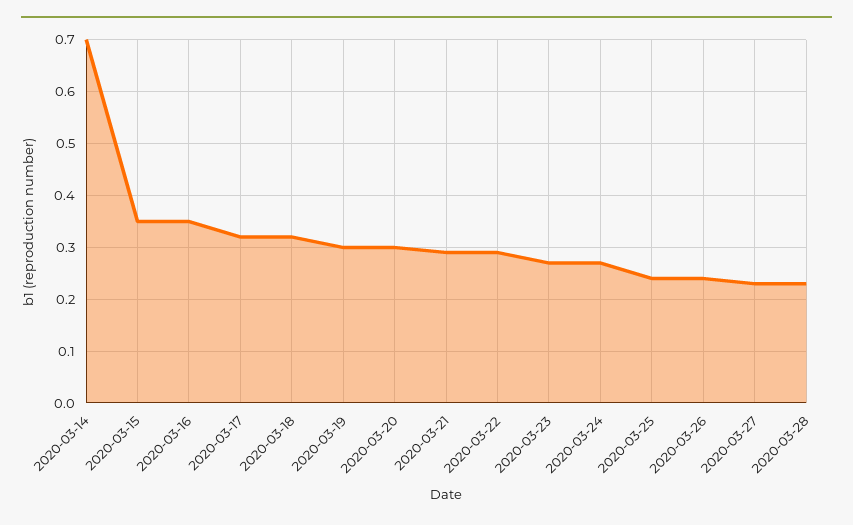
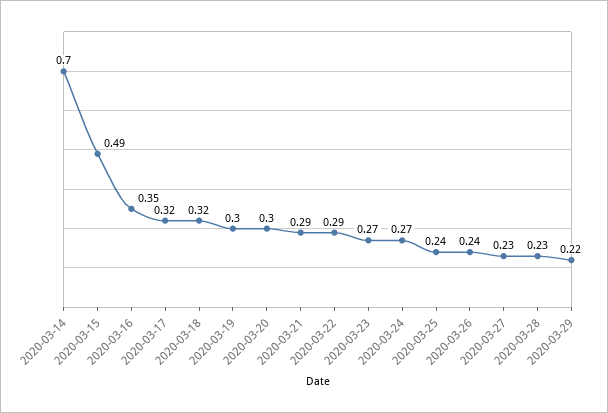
2020-03-15: 0.35 -> 0.49
2020-03-29: none -> 0.22

